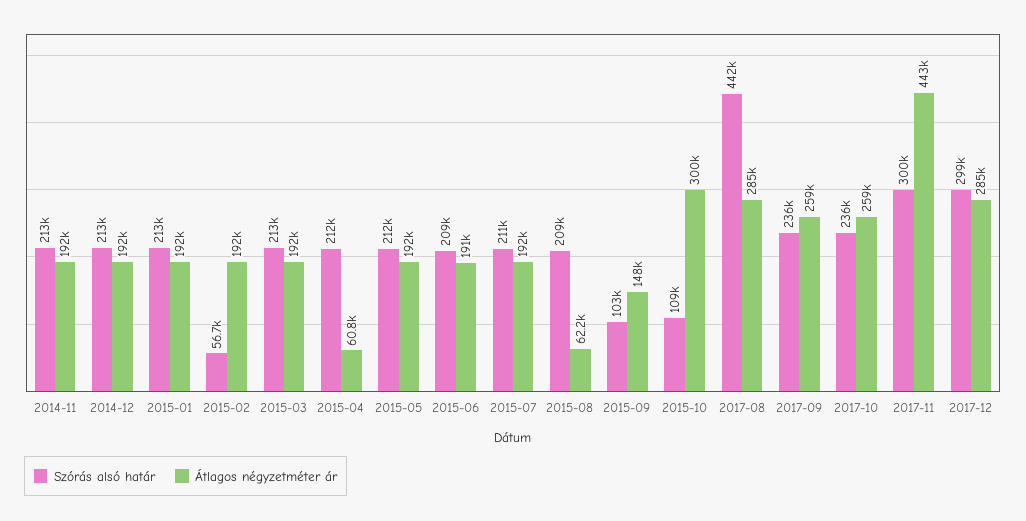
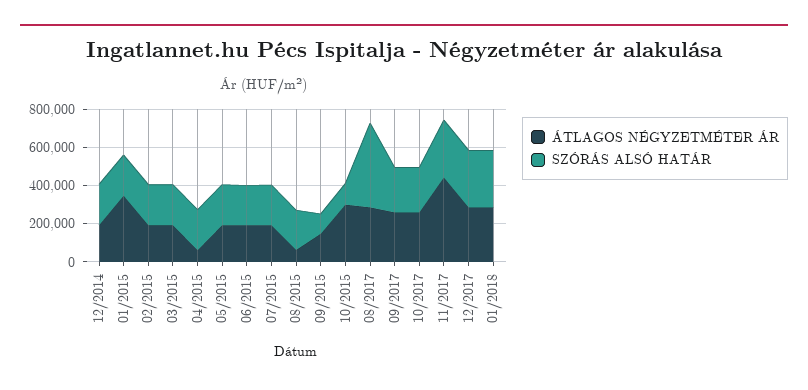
Szórás alsó határ, 2014-11: 213000 -> none
Átlagos négyzetméter ár, 2014-11: 192000 -> none
Átlagos négyzetméter ár, 2015-01: 192000 -> 350000
Szórás alsó határ, 2015-02: 56700 -> 200000
Átlagos négyzetméter ár, 01/2018: none -> 300000
Szórás alsó határ, 01/2018: none -> 300000

